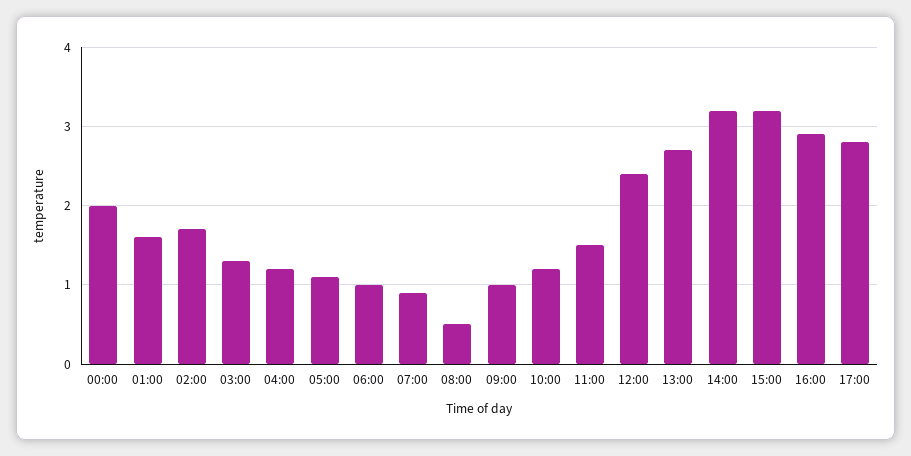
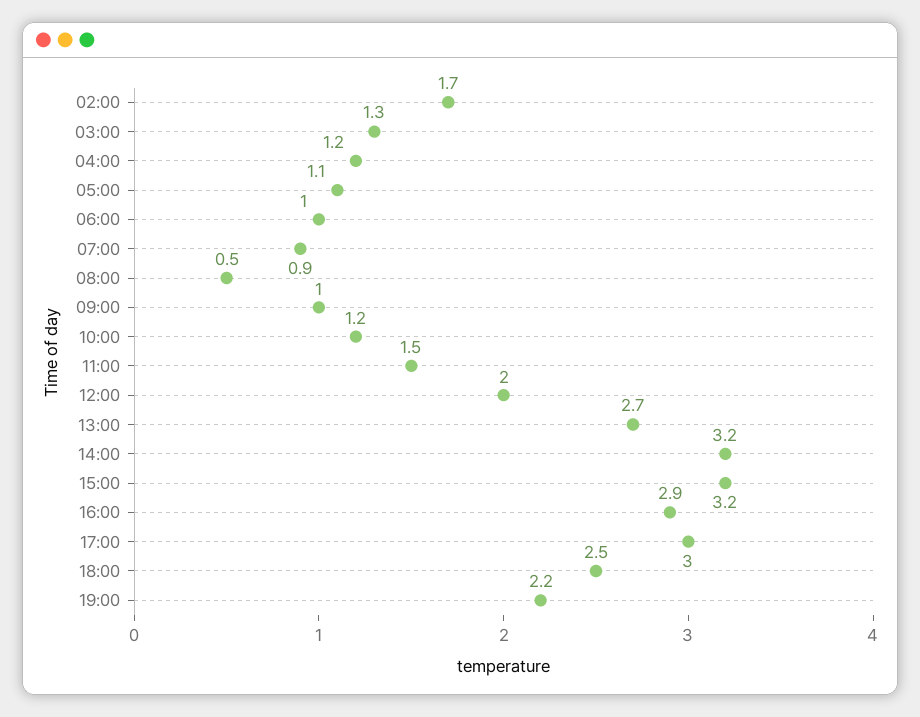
00:00: 2 -> none
01:00: 1.6 -> none
12:00: 2.4 -> 2
17:00: 2.8 -> 3
18:00: none -> 2.5
19:00: none -> 2.2

